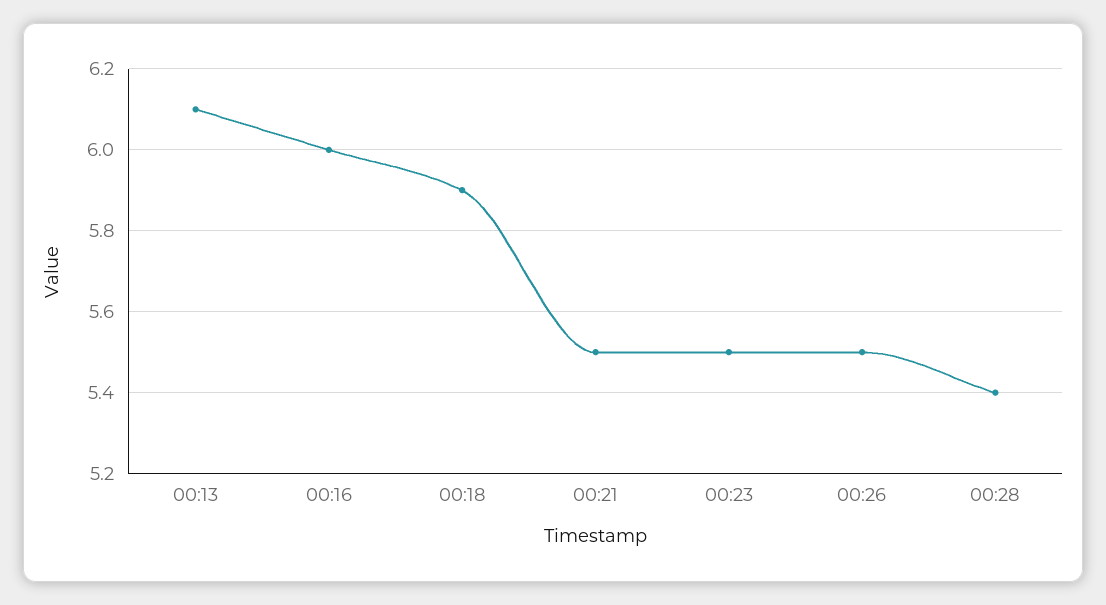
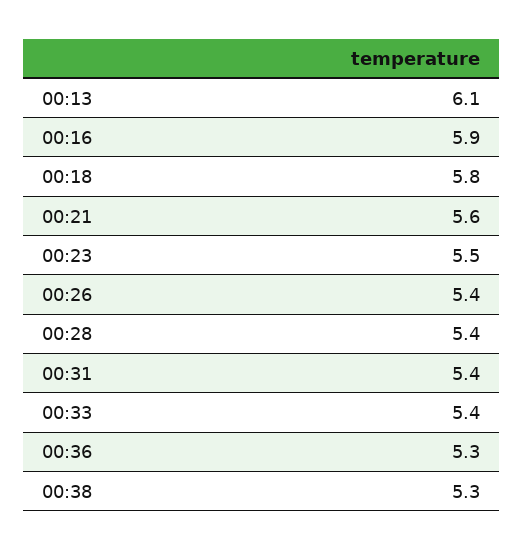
00:16: 6 -> 5.9
00:18: 5.9 -> 5.8
00:21: 5.5 -> 5.6
00:26: 5.5 -> 5.4
00:31: none -> 5.4
00:33: none -> 5.4
00:36: none -> 5.3
00:38: none -> 5.3

